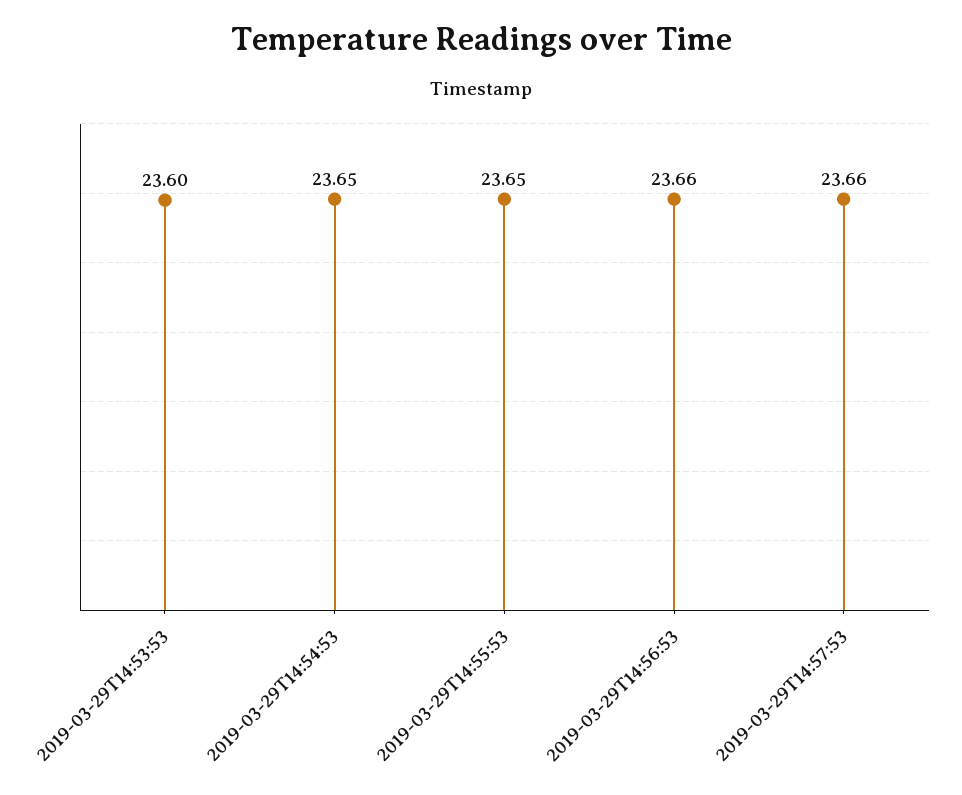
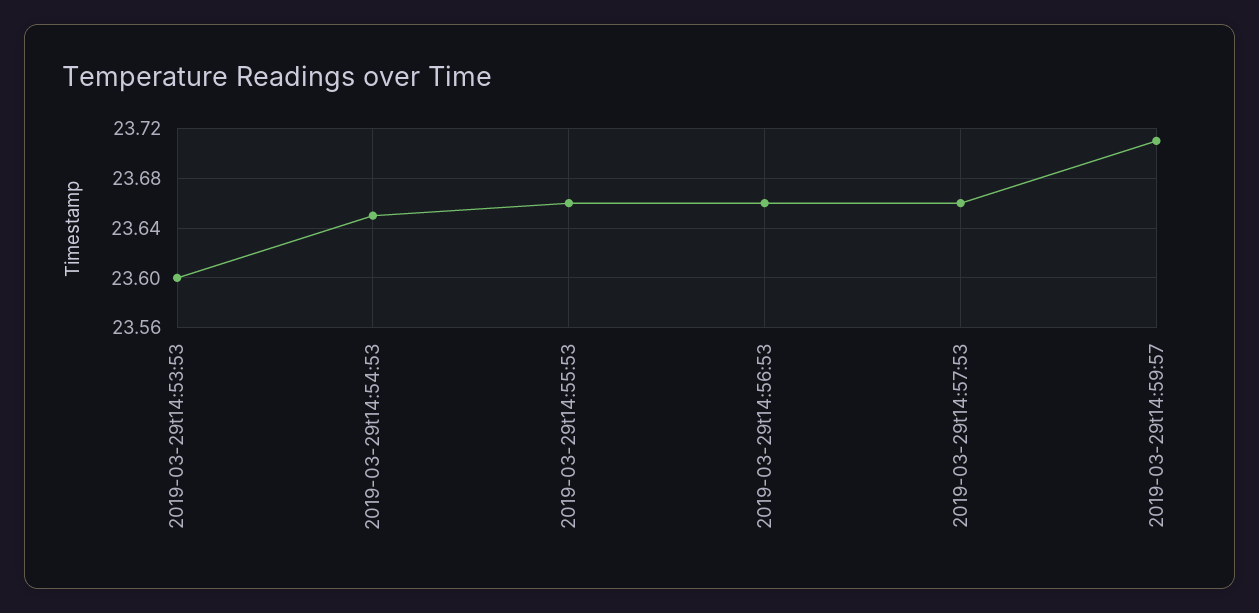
2019-03-29T14:55:53: 23.65 -> 23.66
2019-03-29t14:59:57: none -> 23.71

